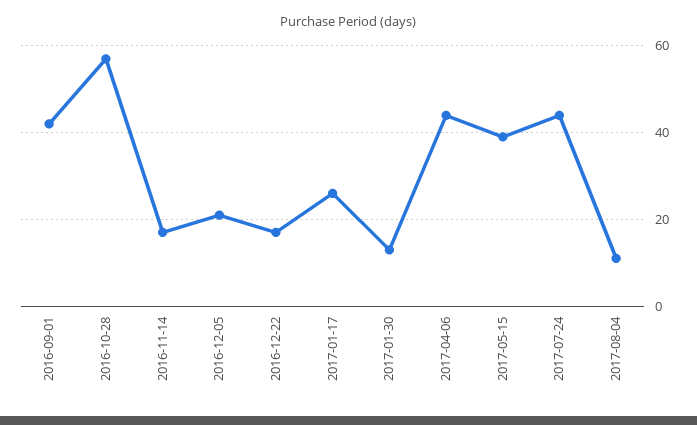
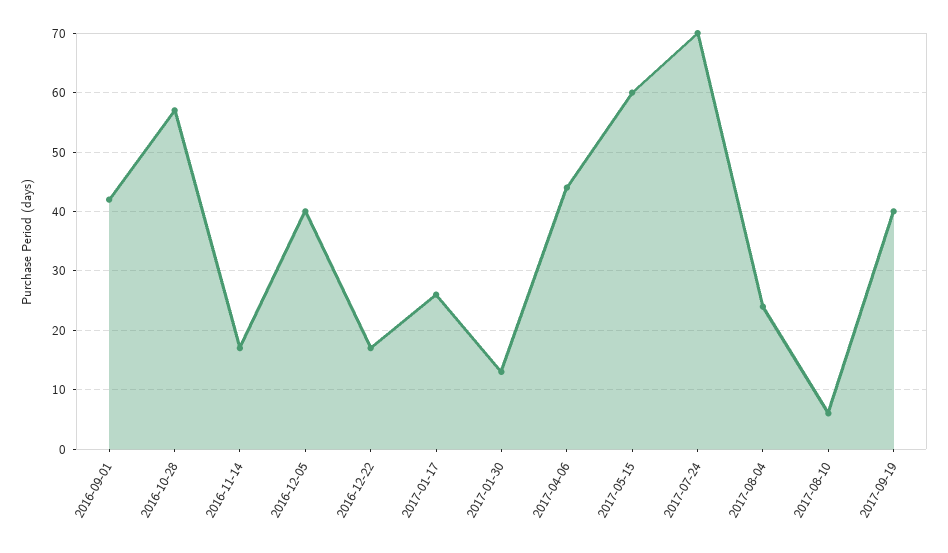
2016-12-05: 20 -> 40
2017-05-15: 40 -> 60
2017-07-24: 45 -> 70
2017-08-04: 10 -> 25
2017-08-10: none -> 5
2017-09-19: none -> 40

